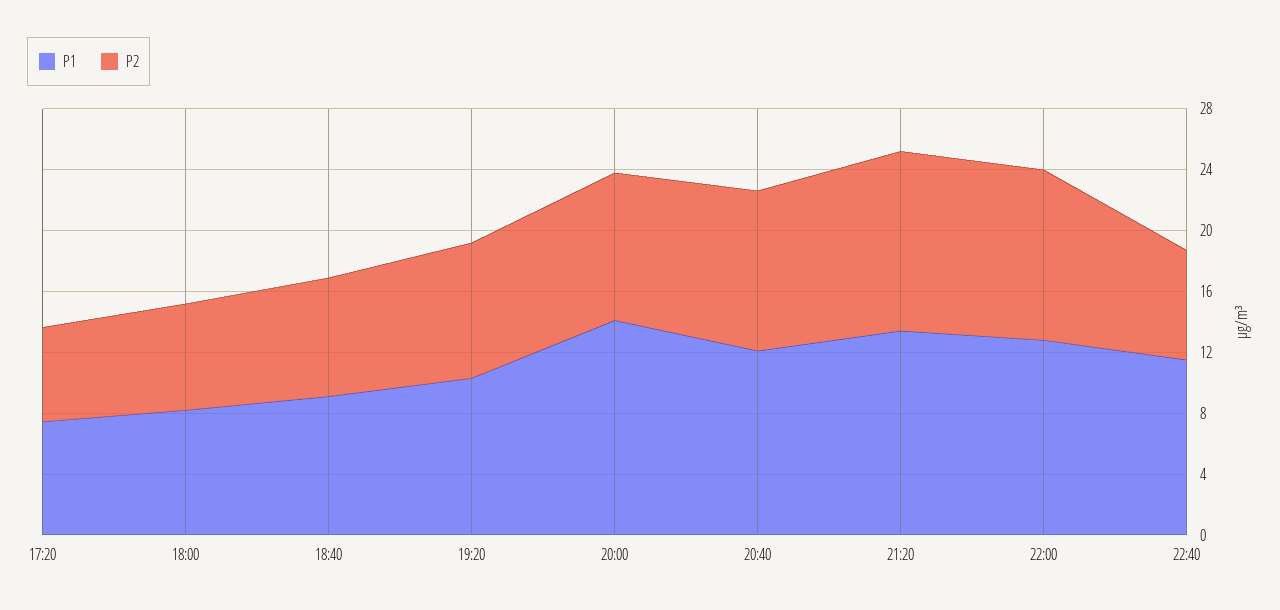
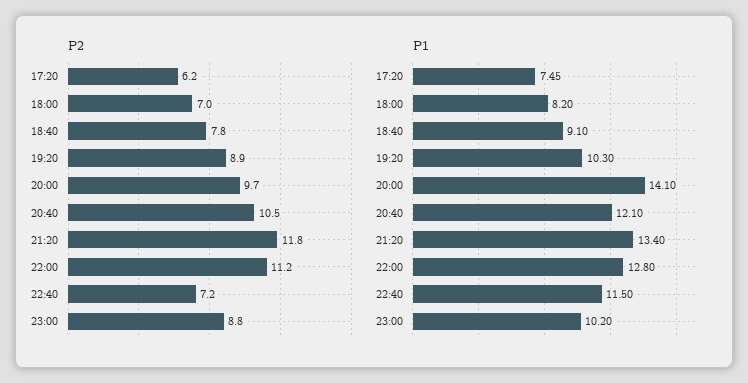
P2, 23:00: none -> 8.8
P1, 23:00: none -> 10.2

